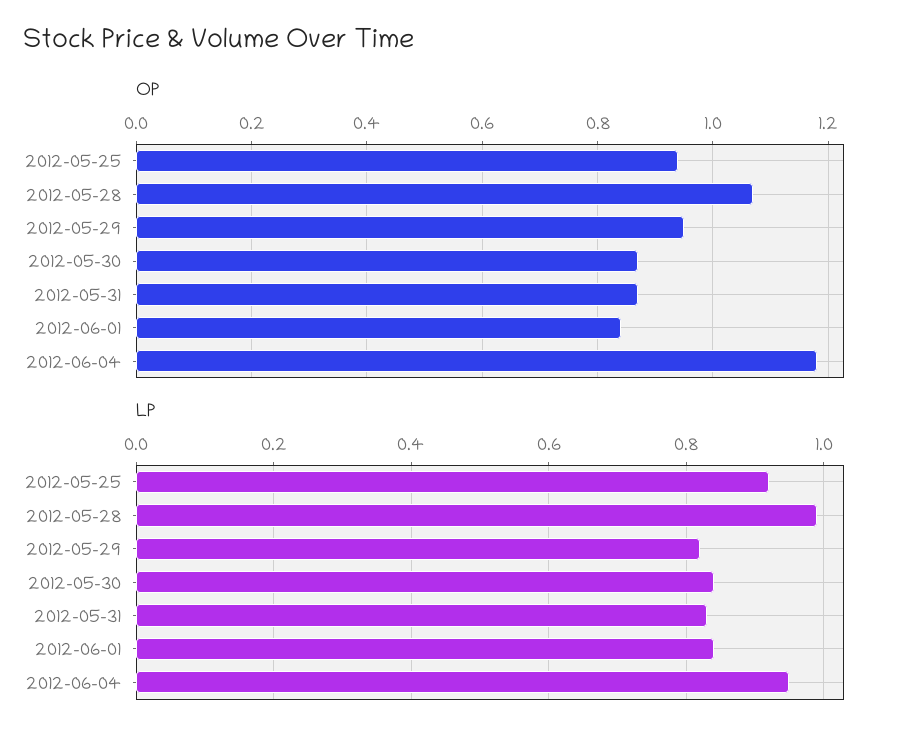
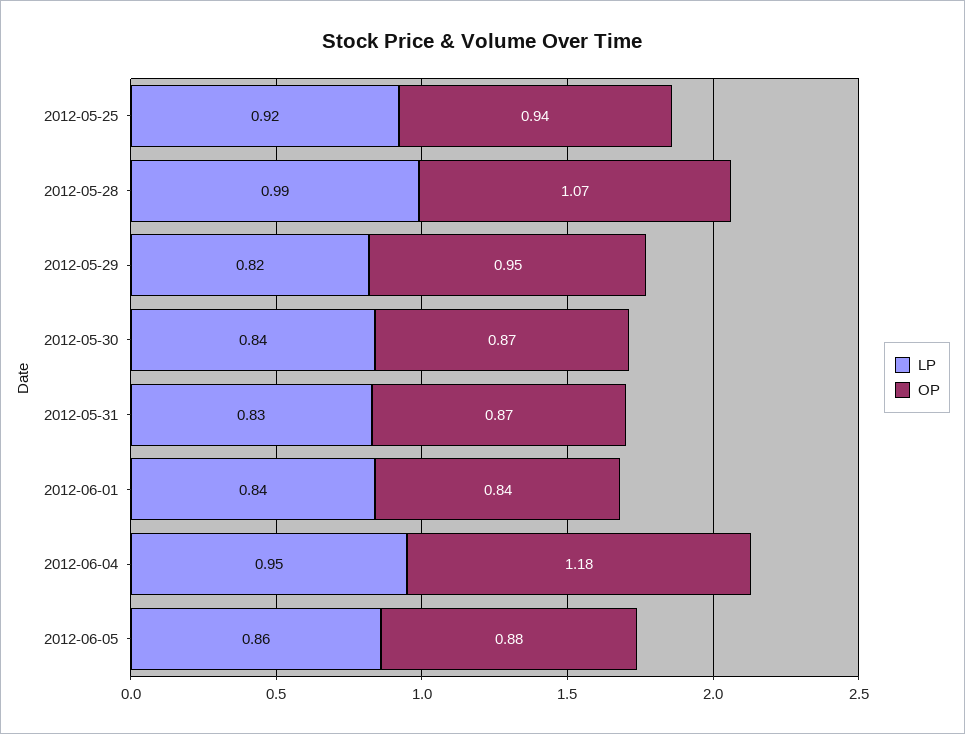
LP, 2012-06-05: none -> 0.86
OP, 2012-06-05: none -> 0.88

